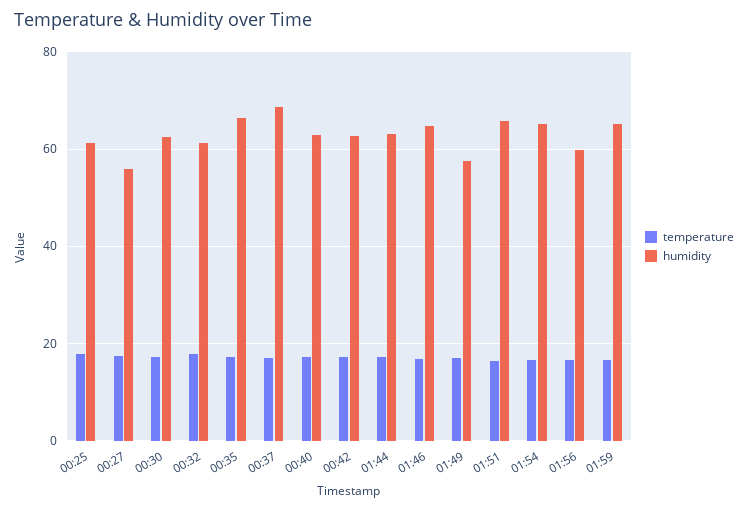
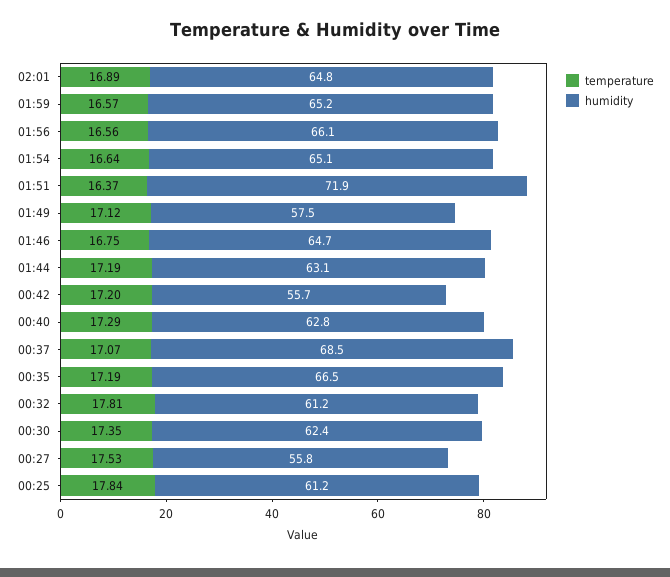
humidity, 00:42: 62 -> 55.7
humidity, 01:51: 66 -> 71.9
humidity, 01:56: 60 -> 66.1
temperature, 02:01: none -> 16.89
humidity, 02:01: none -> 64.8

